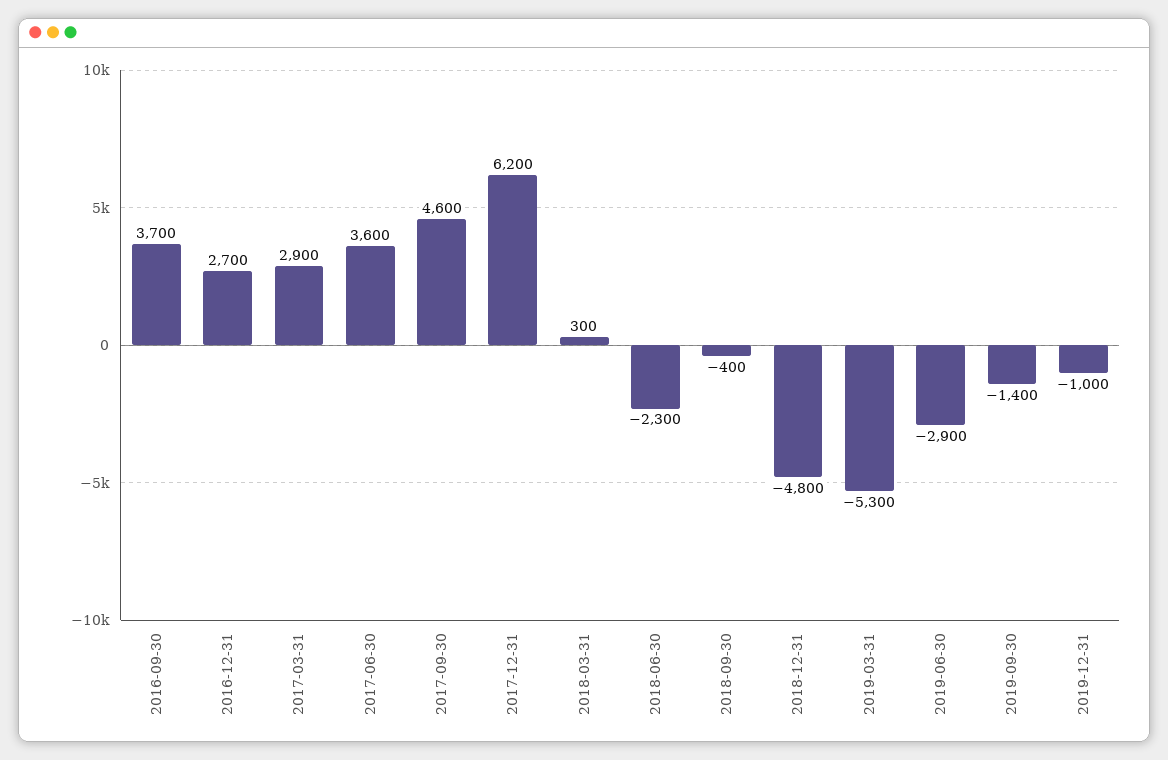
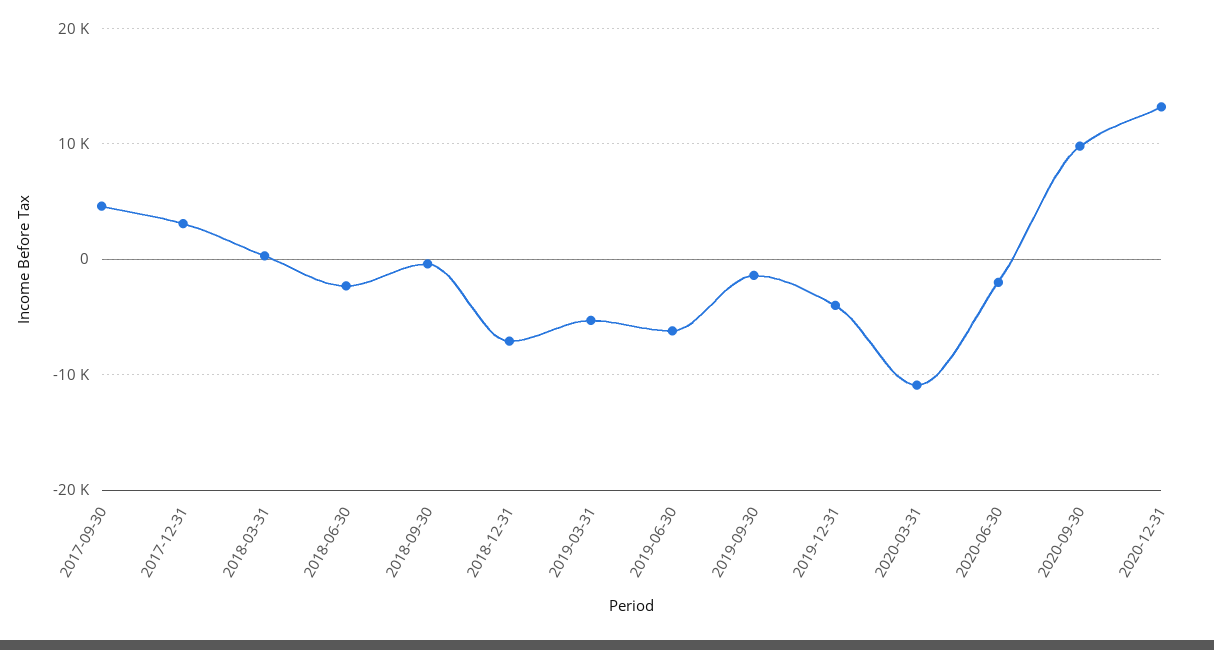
2016-09-30: 3700 -> none
2016-12-31: 2700 -> none
2017-03-31: 2900 -> none
2017-06-30: 3600 -> none
2017-12-31: 6200 -> 3000
2018-12-31: -4800 -> -7000
2019-06-30: -2900 -> -6000
2019-12-31: -1000 -> -4000
2020-03-31: none -> -11000
2020-06-30: none -> -2000
2020-09-30: none -> 10000
2020-12-31: none -> 13000

